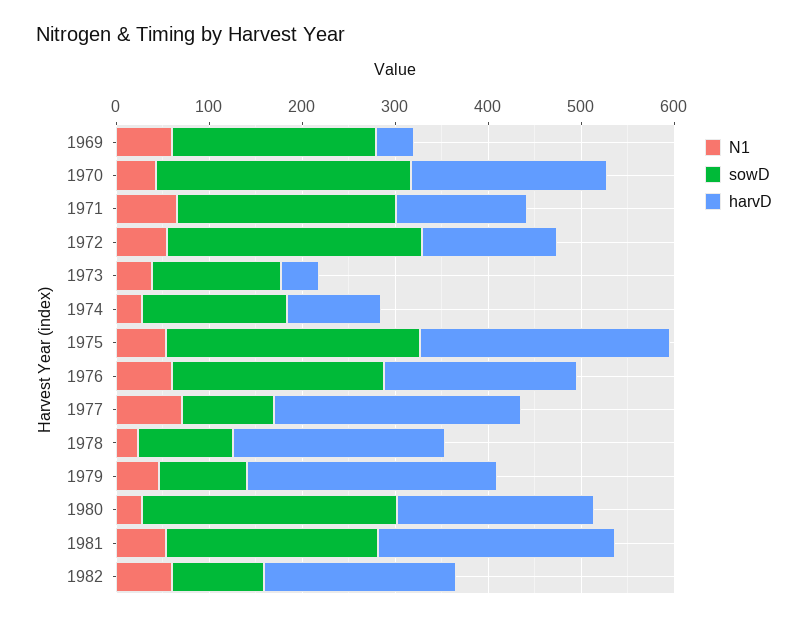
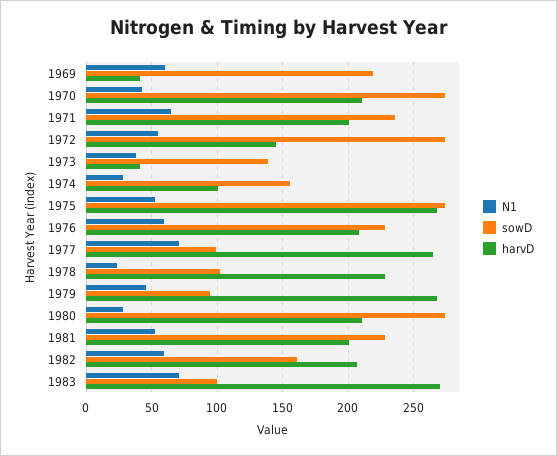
harvD, 1971: 140 -> 200
harvD, 1981: 260 -> 200
sowD, 1982: 100 -> 160
N1, 1983: none -> 70
sowD, 1983: none -> 100
harvD, 1983: none -> 270

